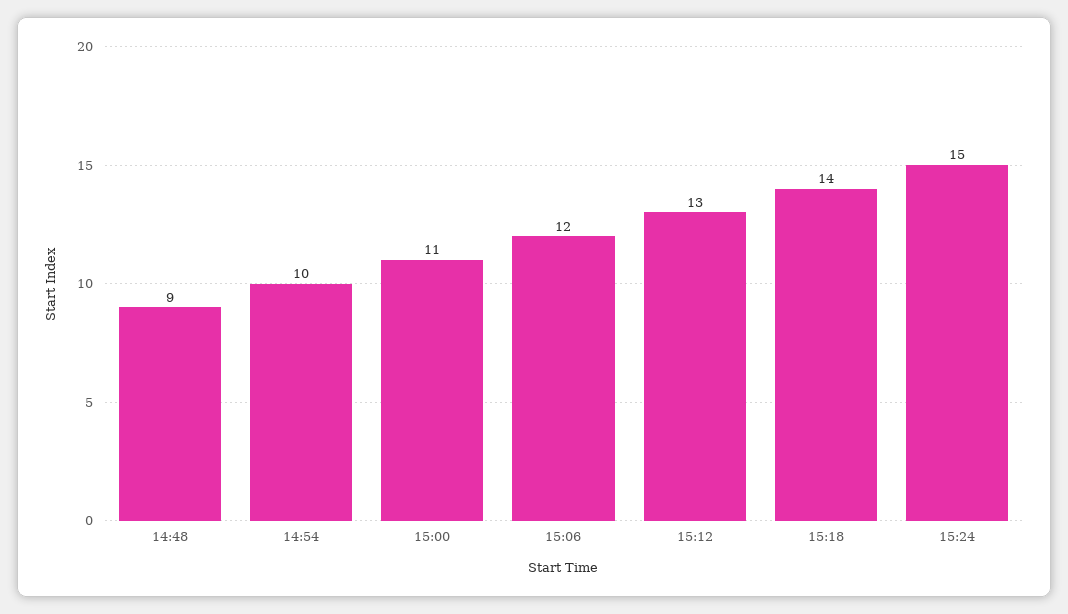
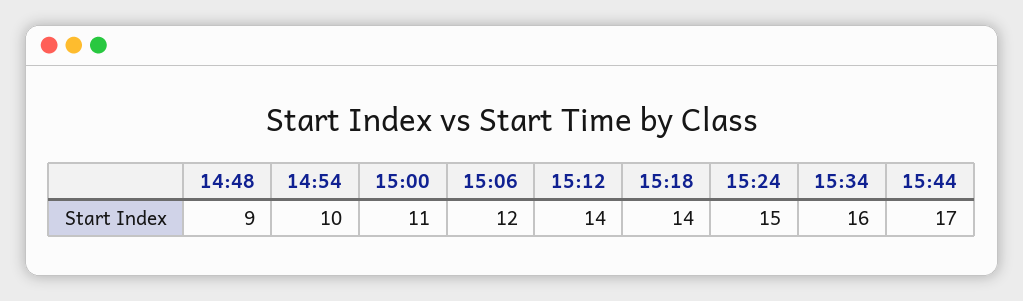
15:12: 13 -> 14
15:34: none -> 16
15:44: none -> 17

